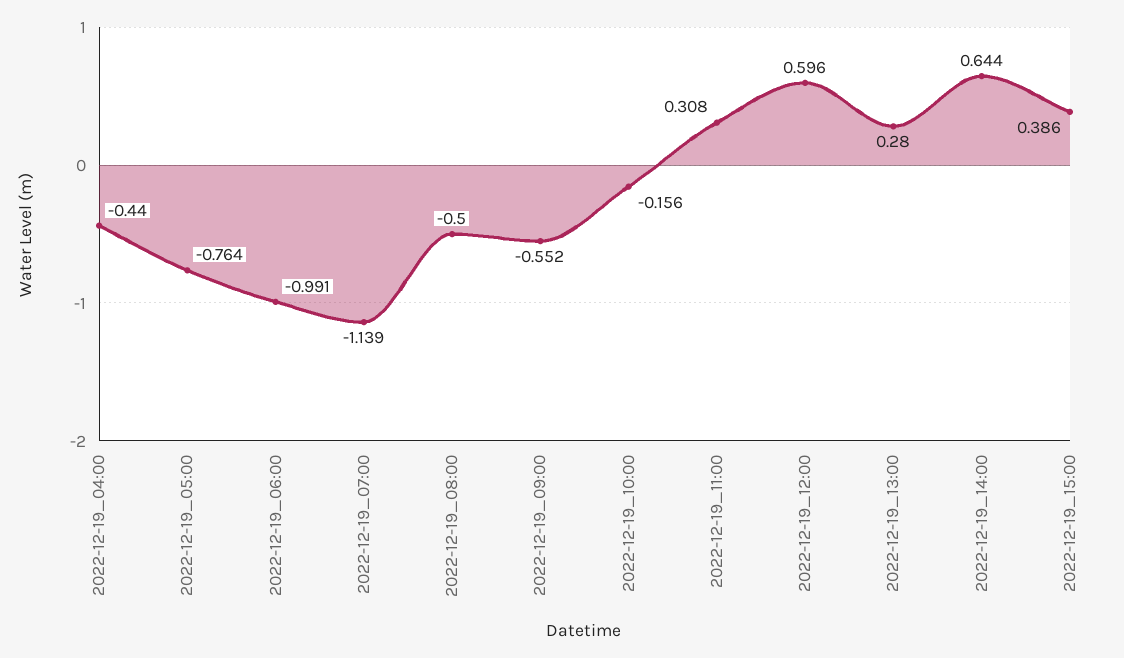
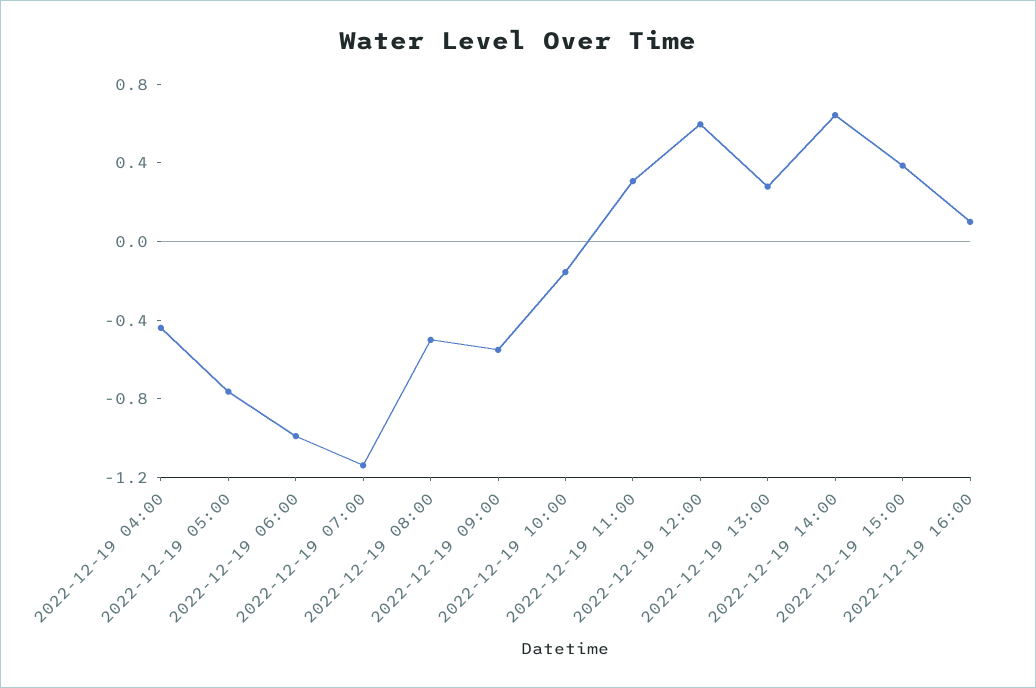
2022-12-19 16:00: none -> 0.1

